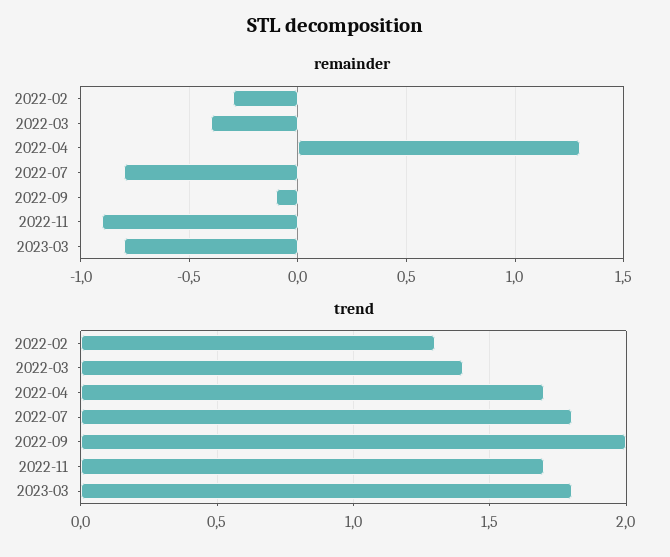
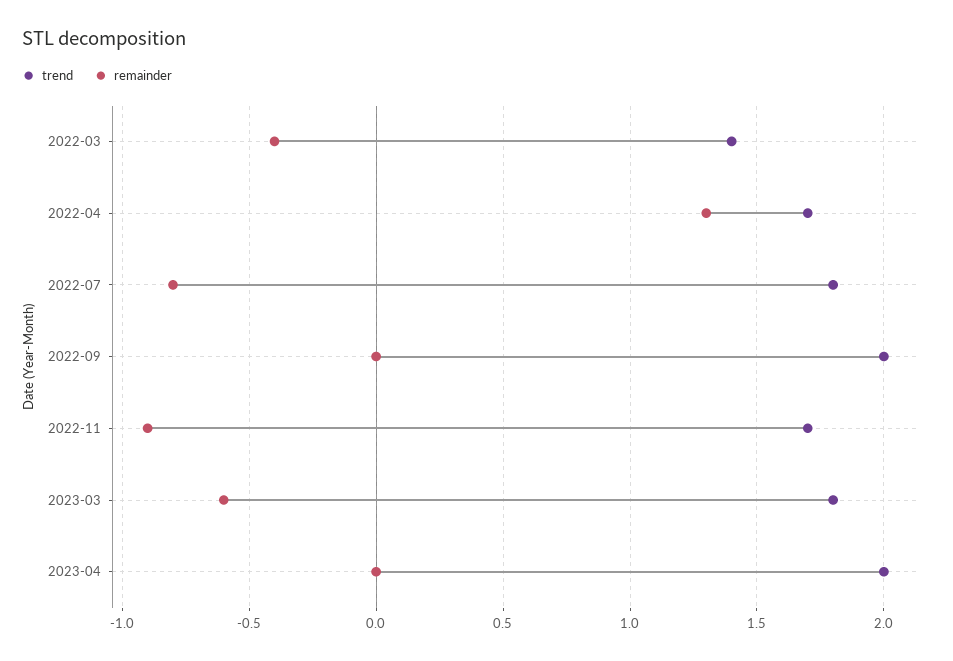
remainder, 2022-02: -0.3 -> none
remainder, 2022-09: -0.1 -> 0
remainder, 2023-03: -0.8 -> -0.6
trend, 2022-02: 1.3 -> none
trend, 2023-04: none -> 2
remainder, 2023-04: none -> 0

